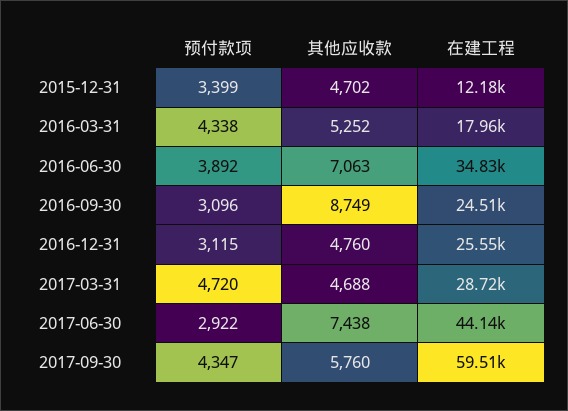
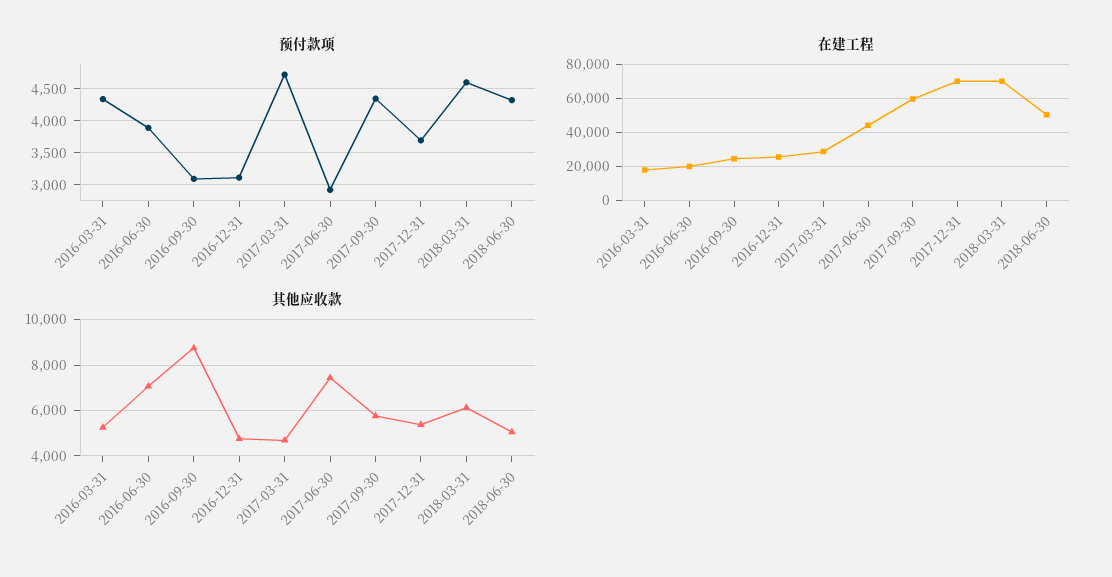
预付款项, 2015-12-31: 3399 -> none
其他应收款, 2015-12-31: 4702 -> none
在建工程, 2015-12-31: 12180 -> none
在建工程, 2016-06-30: 34830 -> 20000
预付款项, 2017-12-31: none -> 3700
预付款项, 2018-03-31: none -> 4600
预付款项, 2018-06-30: none -> 4300
在建工程, 2017-12-31: none -> 70000
在建工程, 2018-03-31: none -> 70000
在建工程, 2018-06-30: none -> 50000
其他应收款, 2017-12-31: none -> 5500
其他应收款, 2018-03-31: none -> 6000
其他应收款, 2018-06-30: none -> 5000

